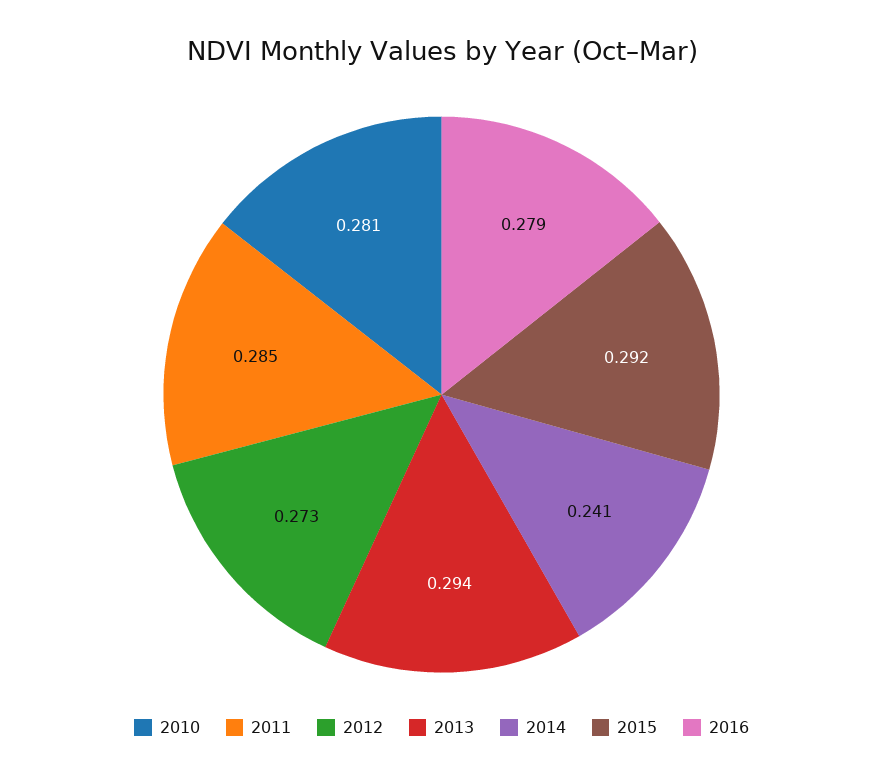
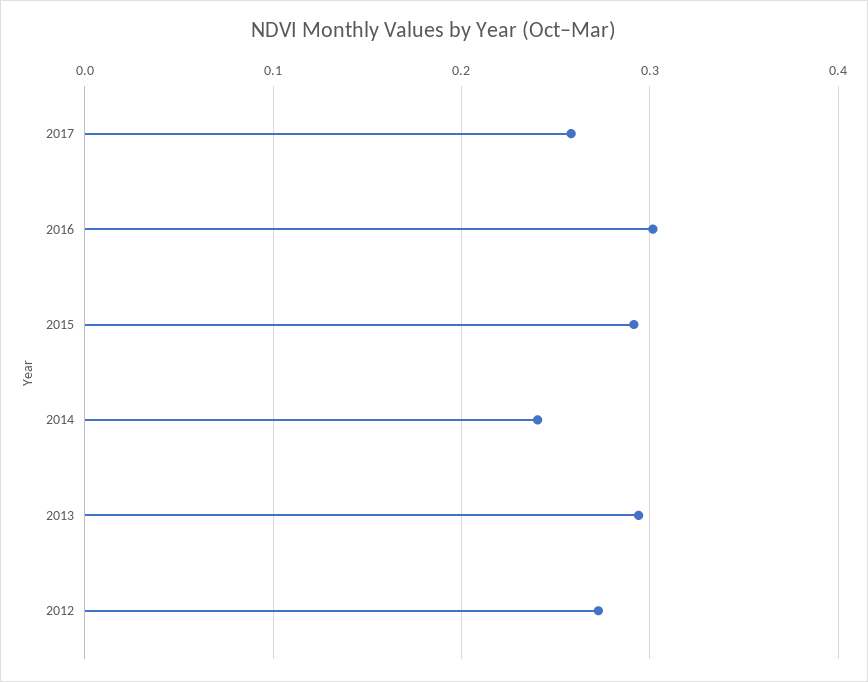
2010: 0.281 -> none
2011: 0.285 -> none
2016: 0.279 -> 0.3
2017: none -> 0.26

